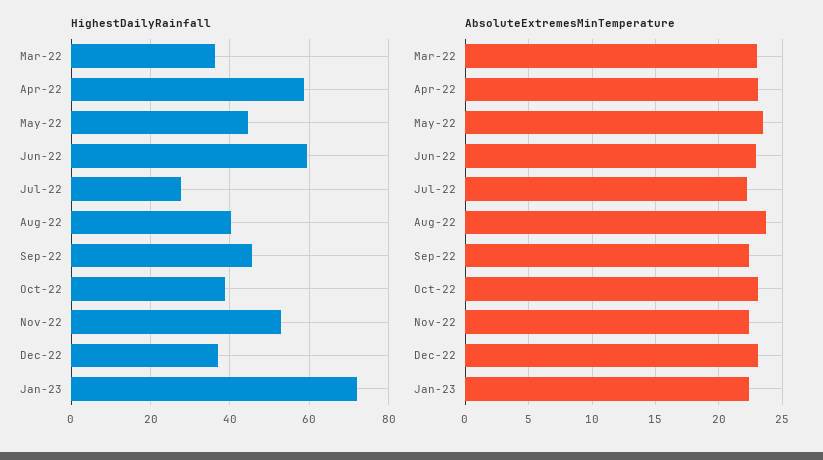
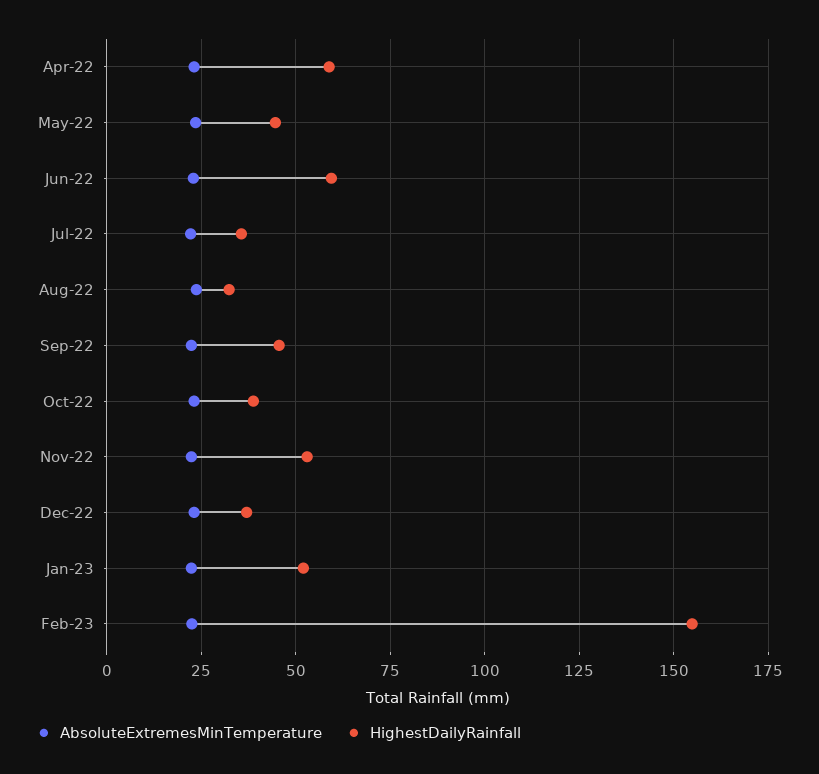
HighestDailyRainfall, Mar-22: 36 -> none
HighestDailyRainfall, Jul-22: 28 -> 35
HighestDailyRainfall, Aug-22: 40 -> 32.5
HighestDailyRainfall, Jan-23: 72 -> 52.5
AbsoluteExtremesMinTemperature, Mar-22: 23 -> none
AbsoluteExtremesMinTemperature, Feb-23: none -> 22.5
HighestDailyRainfall, Feb-23: none -> 155

